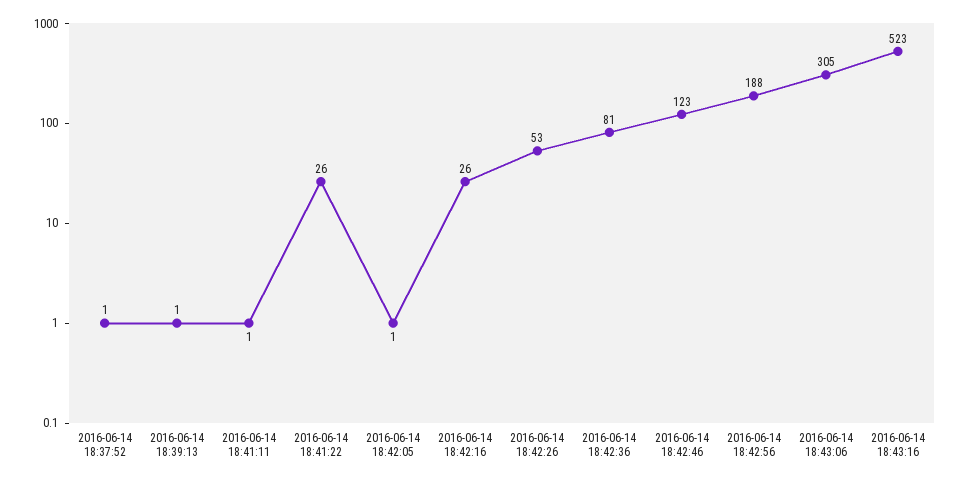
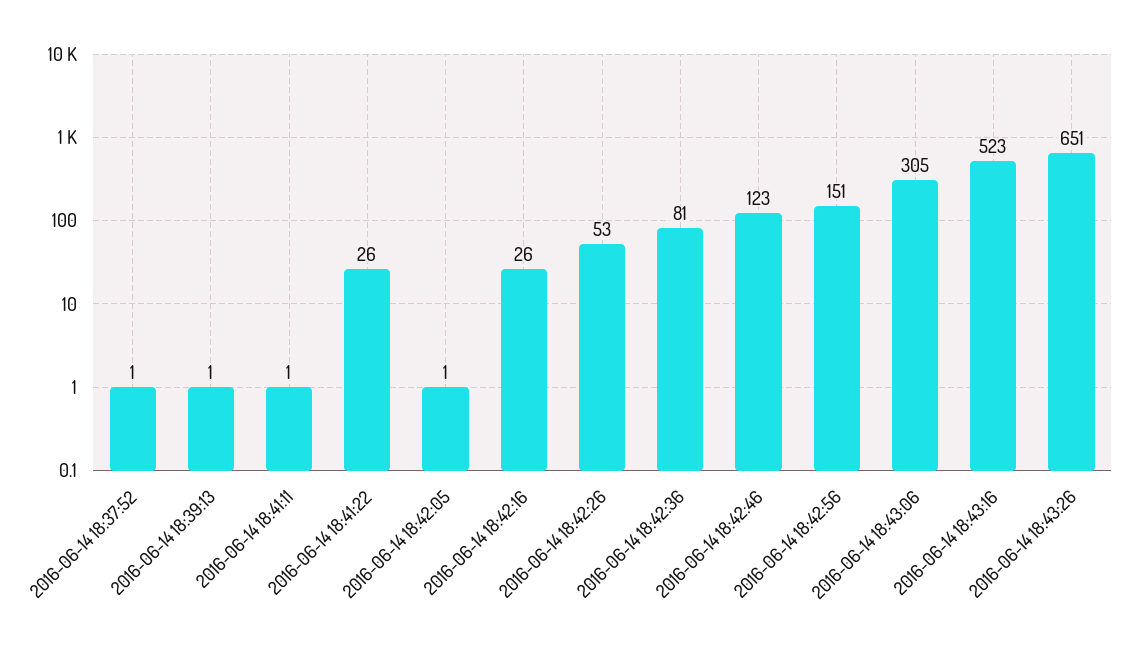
2016-06-14 18:42:56: 188 -> 151
2016-06-14 18:43:26: none -> 651

